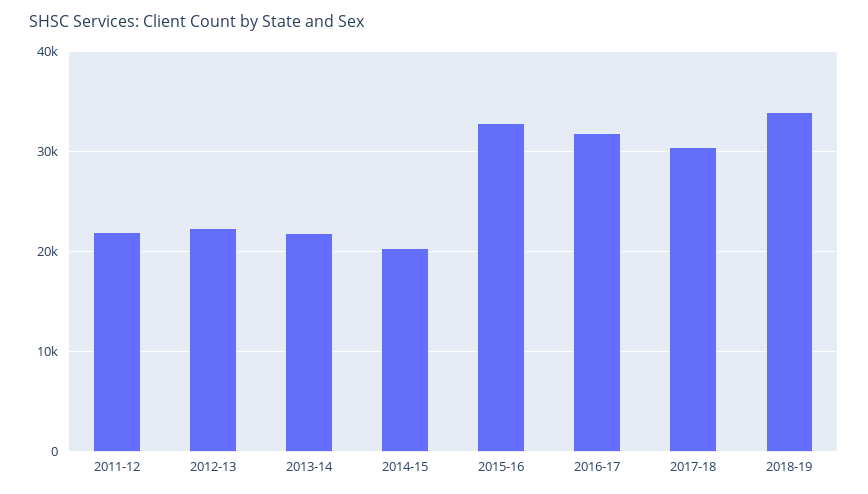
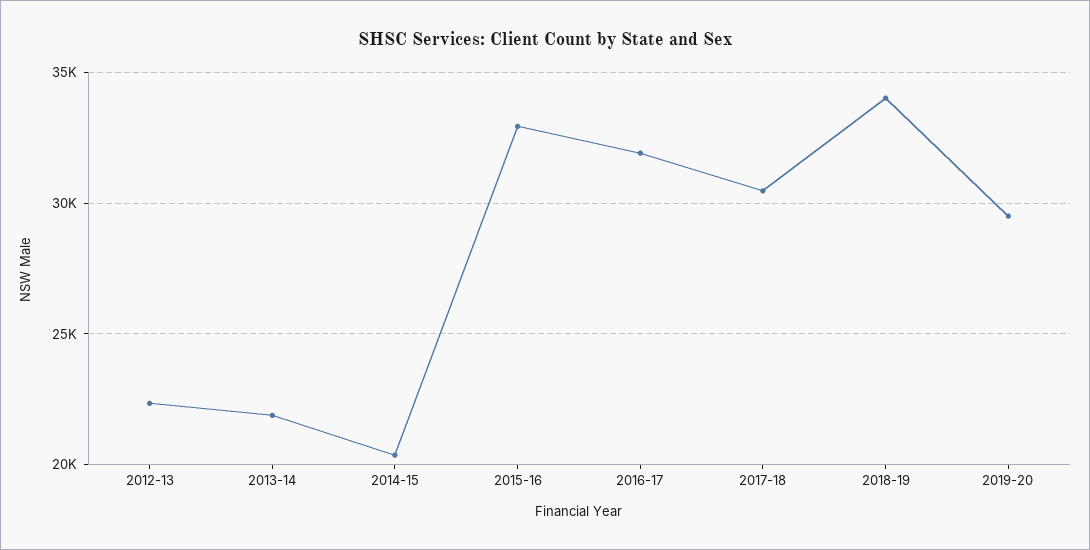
2011-12: 22000 -> none
2019-20: none -> 29500

